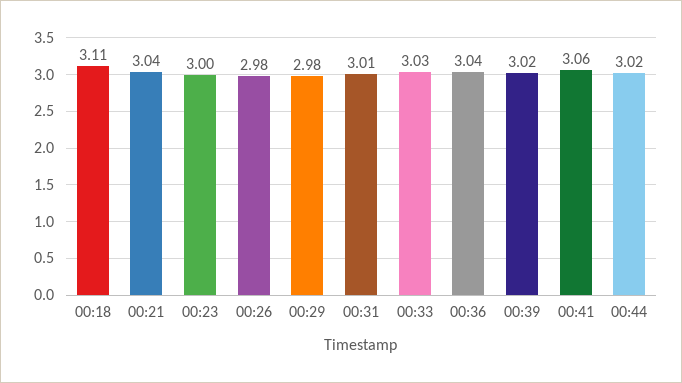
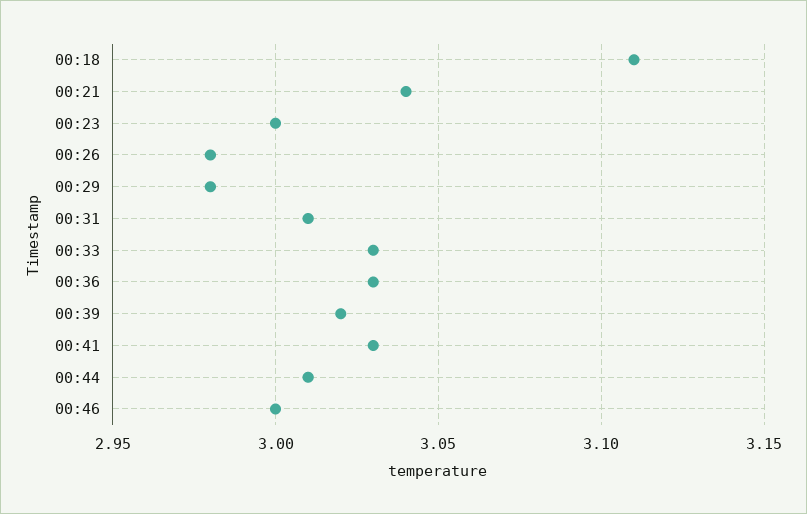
00:36: 3.04 -> 3.03
00:41: 3.06 -> 3.03
00:44: 3.02 -> 3.01
00:46: none -> 3

